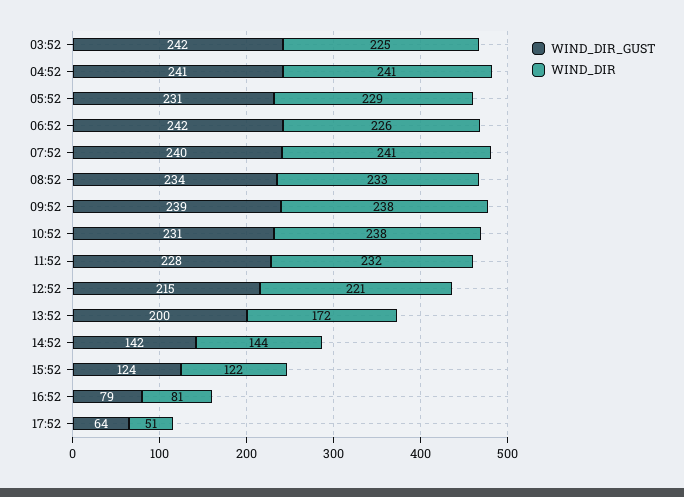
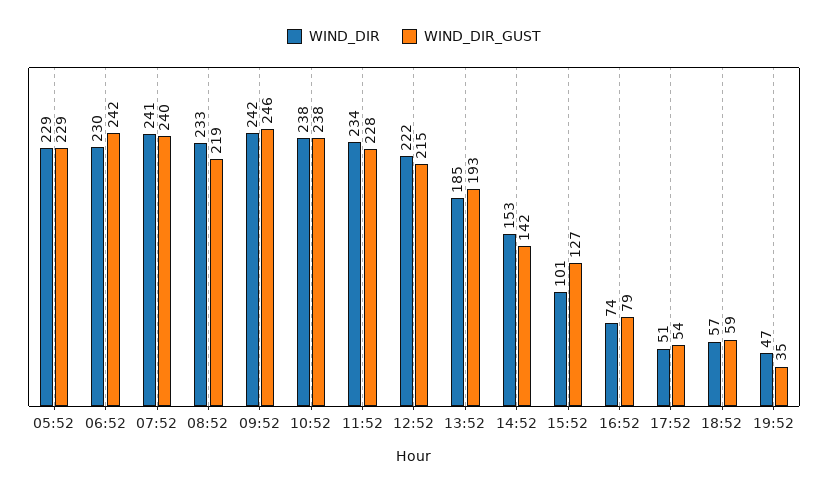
WIND_DIR_GUST, 03:52: 242 -> none
WIND_DIR, 03:52: 225 -> none
WIND_DIR_GUST, 04:52: 241 -> none
WIND_DIR, 04:52: 241 -> none
WIND_DIR_GUST, 05:52: 231 -> 229
WIND_DIR, 06:52: 226 -> 230
WIND_DIR_GUST, 08:52: 234 -> 219
WIND_DIR_GUST, 09:52: 239 -> 246
WIND_DIR, 09:52: 238 -> 242
WIND_DIR_GUST, 10:52: 231 -> 238
WIND_DIR, 11:52: 232 -> 234
WIND_DIR, 12:52: 221 -> 222
WIND_DIR_GUST, 13:52: 200 -> 193
WIND_DIR, 13:52: 172 -> 185
WIND_DIR, 14:52: 144 -> 153
WIND_DIR_GUST, 15:52: 124 -> 127
WIND_DIR, 15:52: 122 -> 101
WIND_DIR, 16:52: 81 -> 74
WIND_DIR_GUST, 17:52: 64 -> 54
WIND_DIR, 18:52: none -> 57
WIND_DIR_GUST, 18:52: none -> 59
WIND_DIR, 19:52: none -> 47
WIND_DIR_GUST, 19:52: none -> 35

